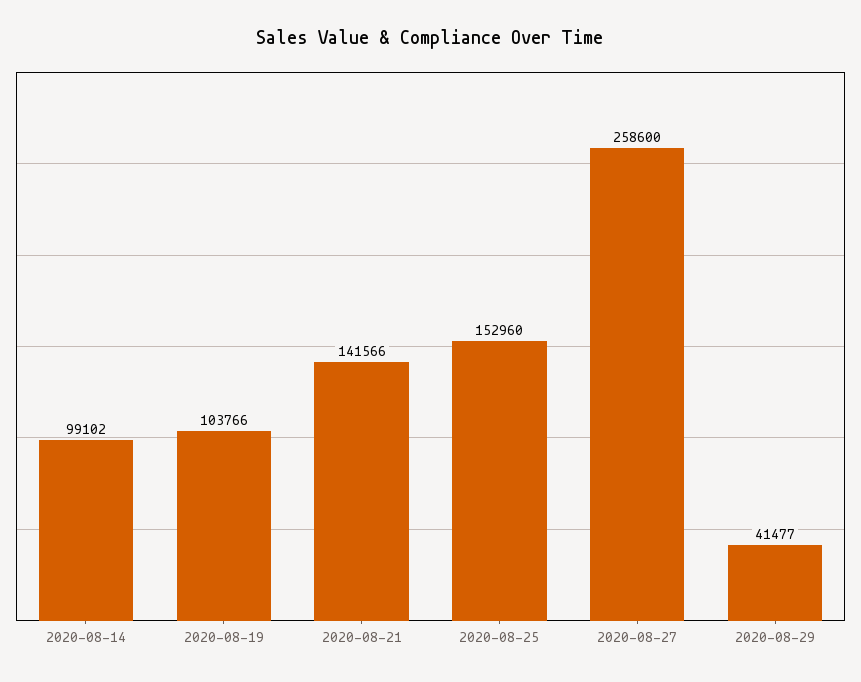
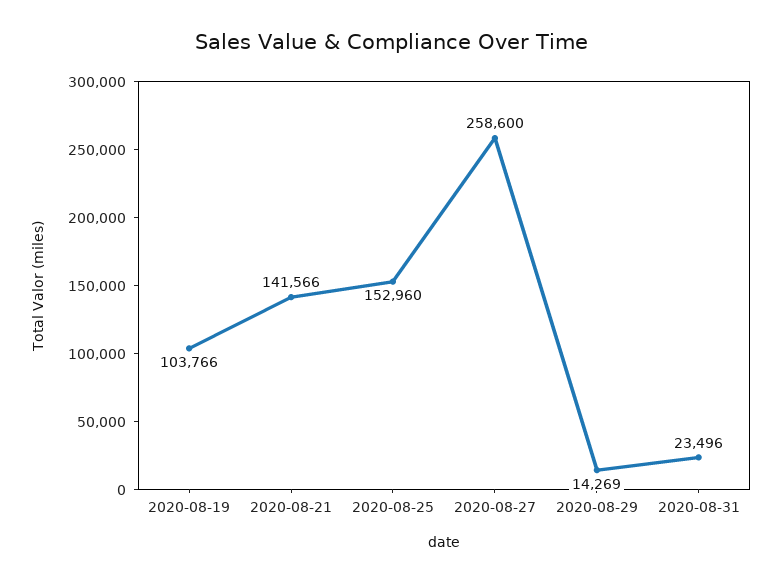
2020-08-14: 99102 -> none
2020-08-29: 41477 -> 14269
2020-08-31: none -> 23496

